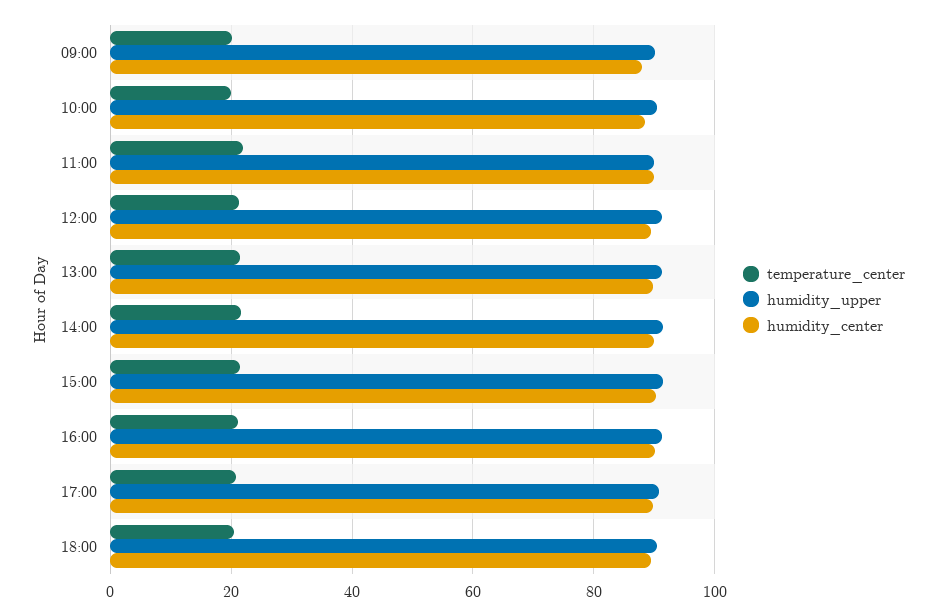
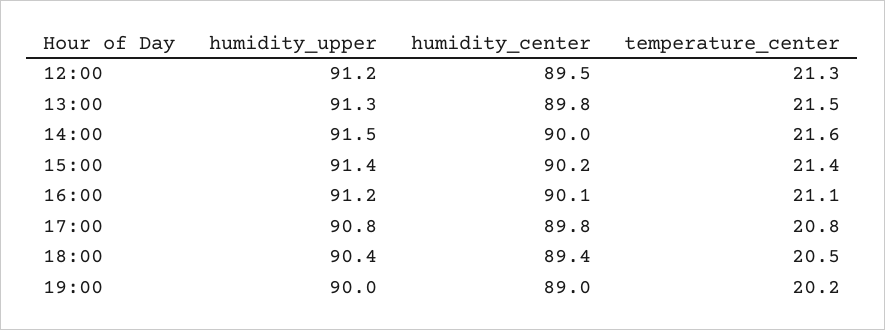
temperature_center, 09:00: 20 -> none
humidity_upper, 09:00: 90 -> none
humidity_center, 09:00: 88 -> none
temperature_center, 10:00: 20 -> none
humidity_upper, 10:00: 90 -> none
humidity_center, 10:00: 88 -> none
temperature_center, 11:00: 22 -> none
humidity_upper, 11:00: 90 -> none
humidity_center, 11:00: 90 -> none
humidity_upper, 19:00: none -> 90
humidity_center, 19:00: none -> 89
temperature_center, 19:00: none -> 20.2

